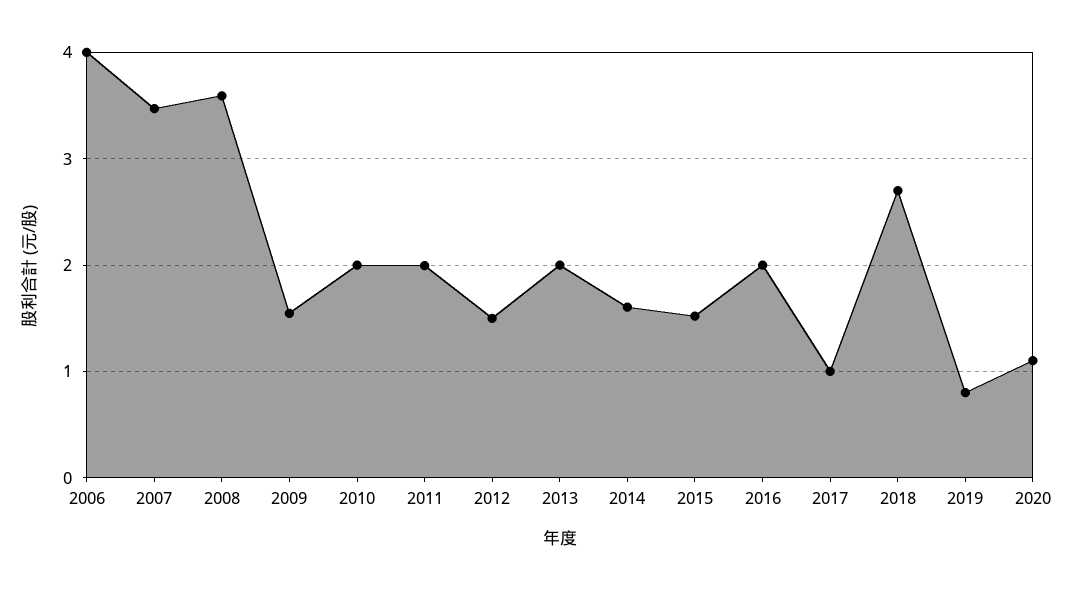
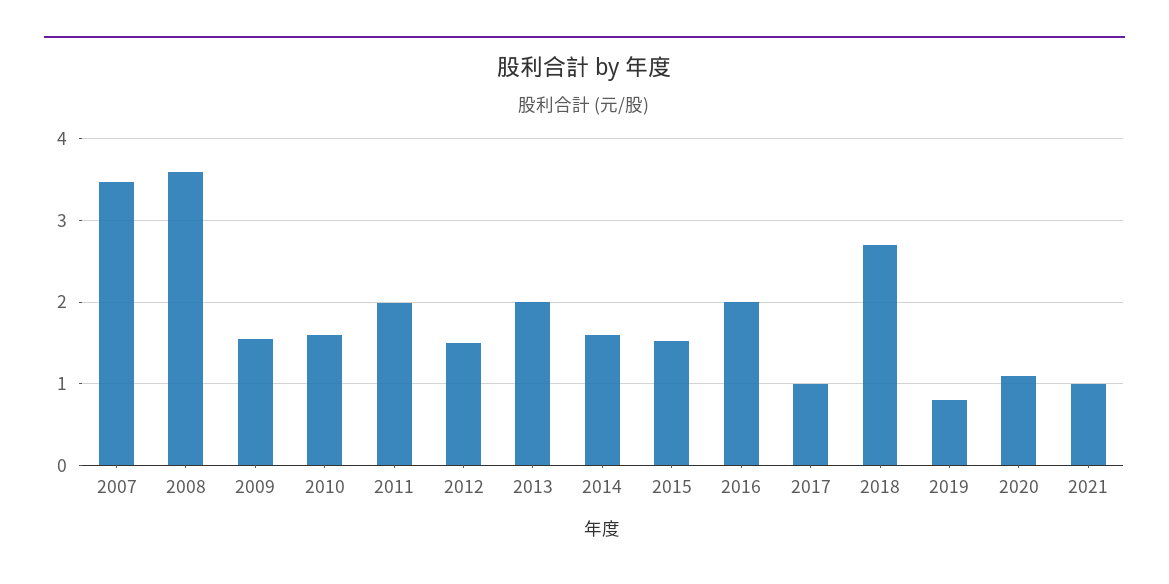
2006: 4 -> none
2010: 2 -> 1.6
2021: none -> 1

